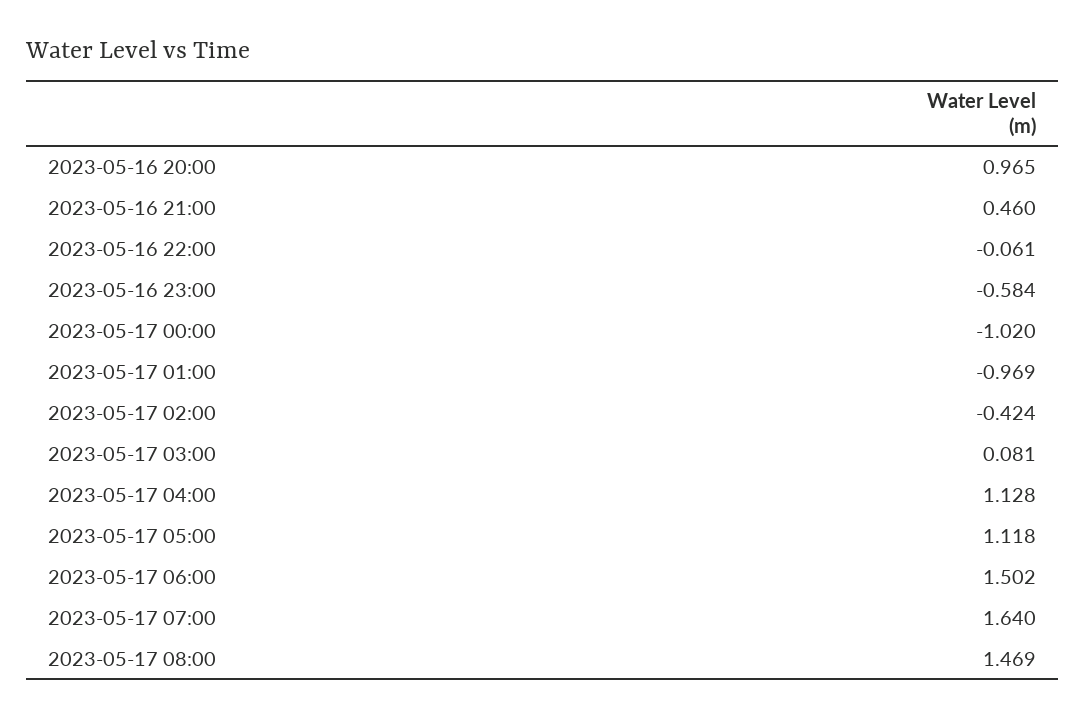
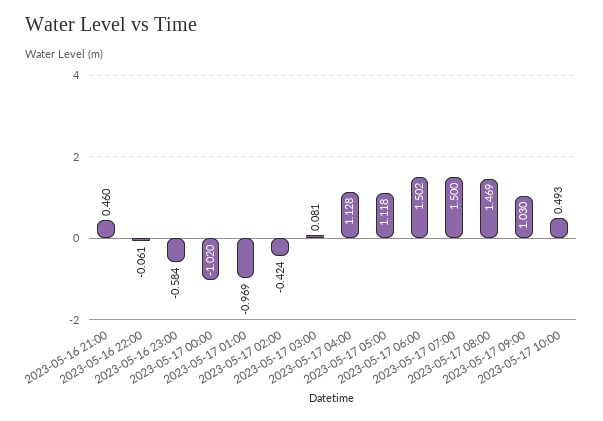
2023-05-16 20:00: 0.965 -> none
2023-05-17 07:00: 1.64 -> 1.5
2023-05-17 09:00: none -> 1.03
2023-05-17 10:00: none -> 0.493

